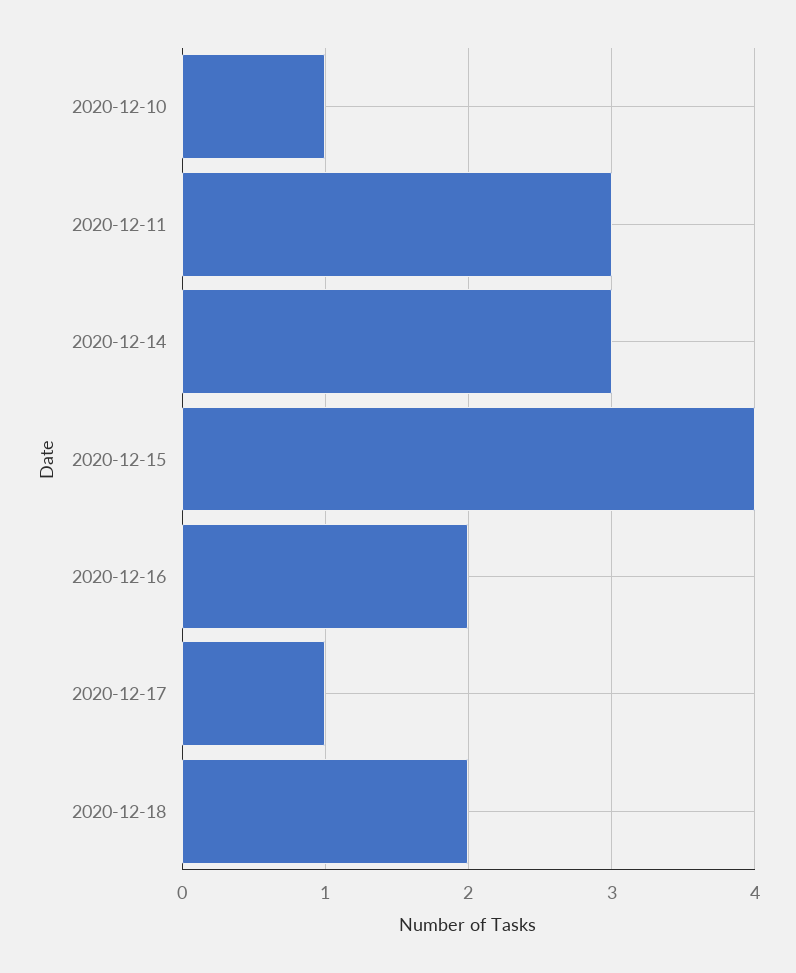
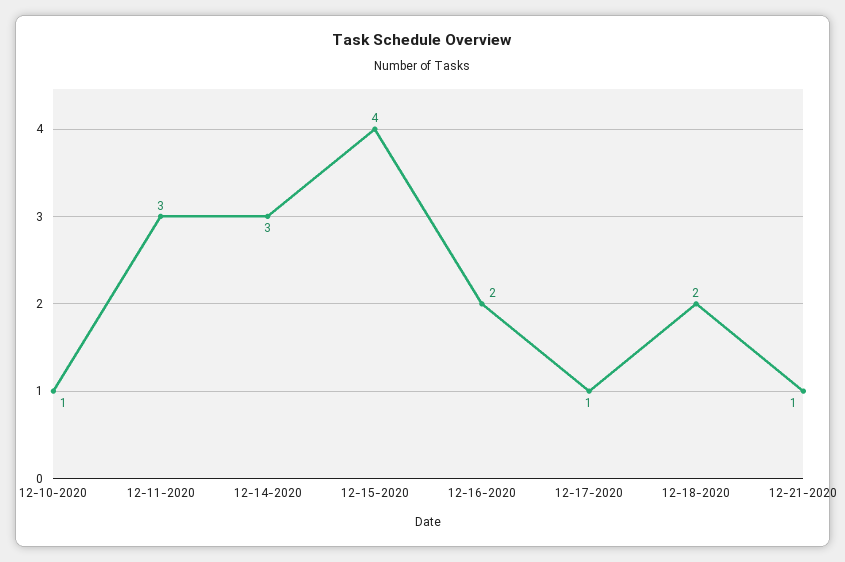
12-21-2020: none -> 1

